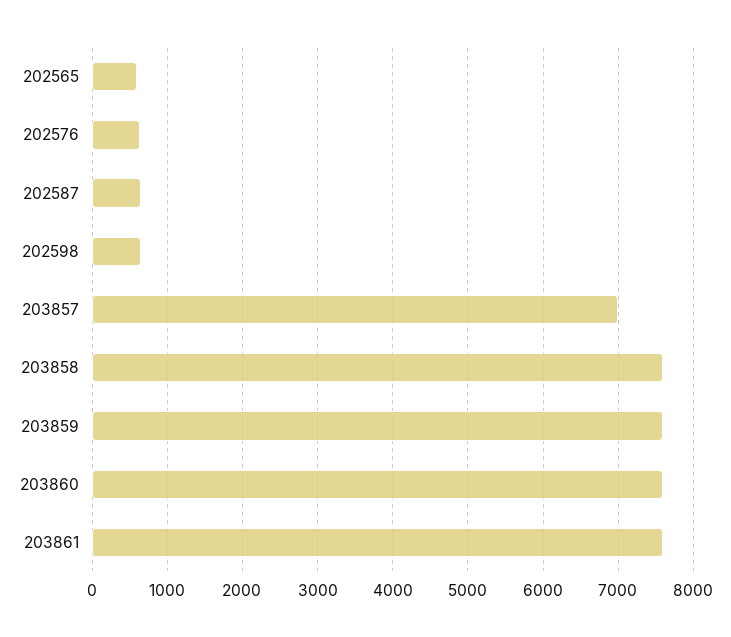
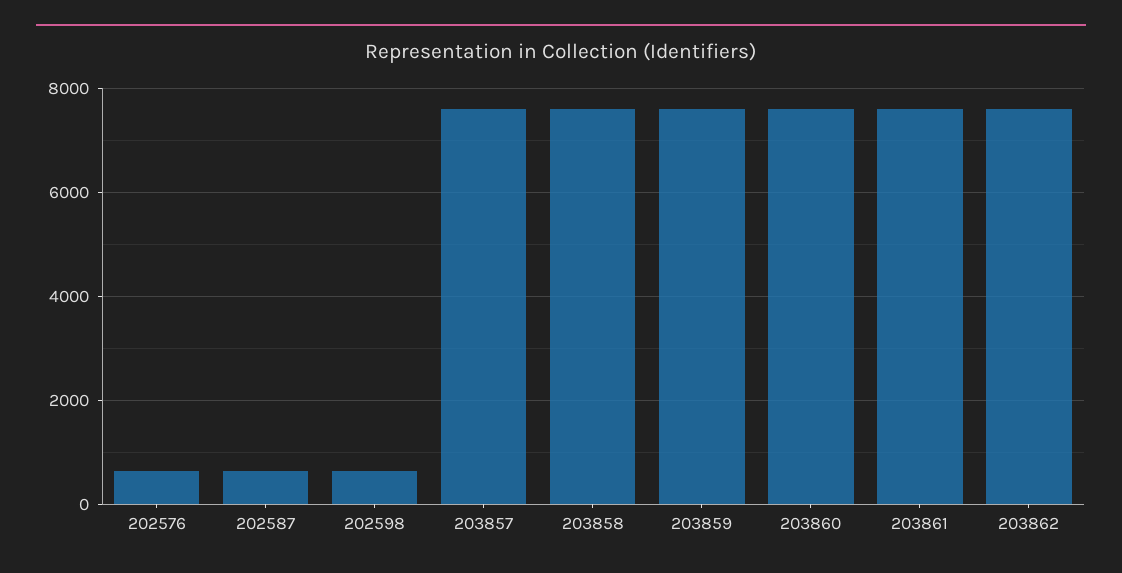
202565: 600 -> none
203857: 7000 -> 7600
203862: none -> 7600

